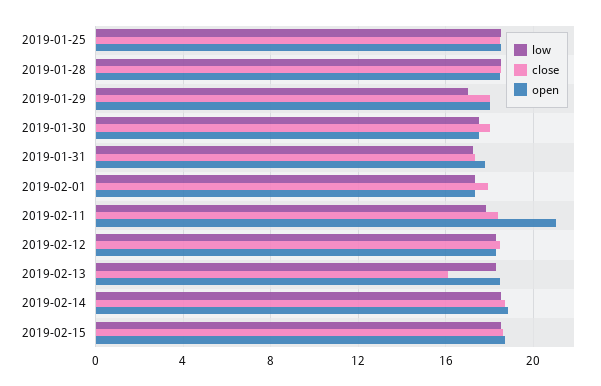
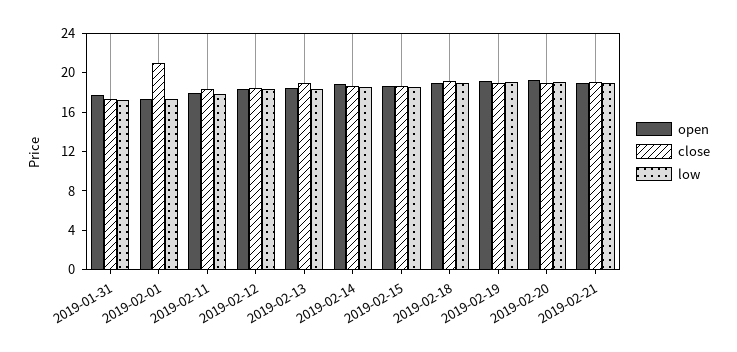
low, 2019-01-25: 18.5 -> none
close, 2019-01-25: 18.5 -> none
open, 2019-01-25: 18.5 -> none
low, 2019-01-28: 18.5 -> none
close, 2019-01-28: 18.5 -> none
open, 2019-01-28: 18.5 -> none
low, 2019-01-29: 17 -> none
close, 2019-01-29: 18 -> none
open, 2019-01-29: 18 -> none
low, 2019-01-30: 17.5 -> none
close, 2019-01-30: 18 -> none
open, 2019-01-30: 17.5 -> none
close, 2019-02-01: 18 -> 21
open, 2019-02-11: 21 -> 18
close, 2019-02-13: 16 -> 19
open, 2019-02-18: none -> 19
close, 2019-02-18: none -> 19
low, 2019-02-18: none -> 19
open, 2019-02-19: none -> 19
close, 2019-02-19: none -> 19
low, 2019-02-19: none -> 19
open, 2019-02-20: none -> 19
close, 2019-02-20: none -> 19
low, 2019-02-20: none -> 19
open, 2019-02-21: none -> 19
close, 2019-02-21: none -> 19
low, 2019-02-21: none -> 19

